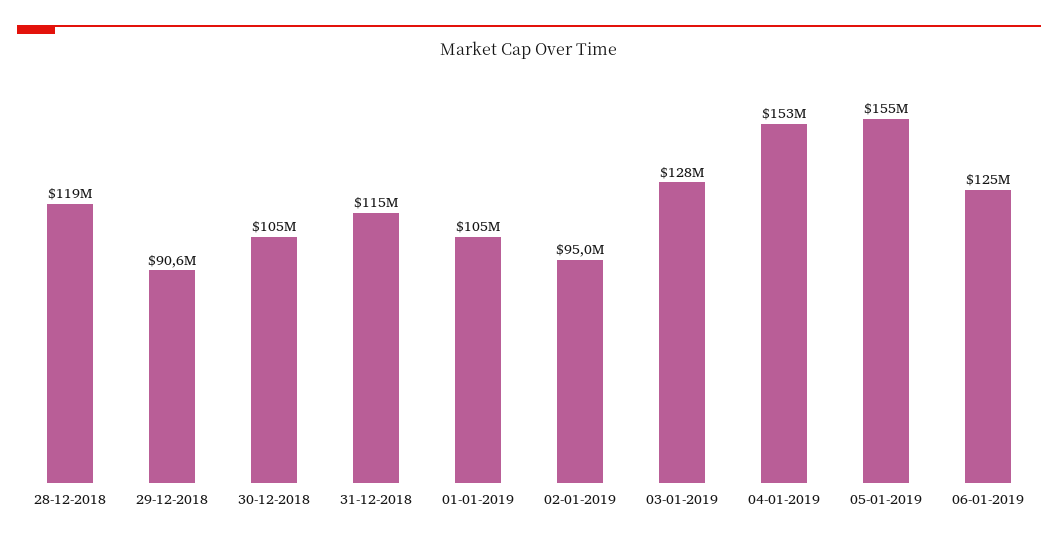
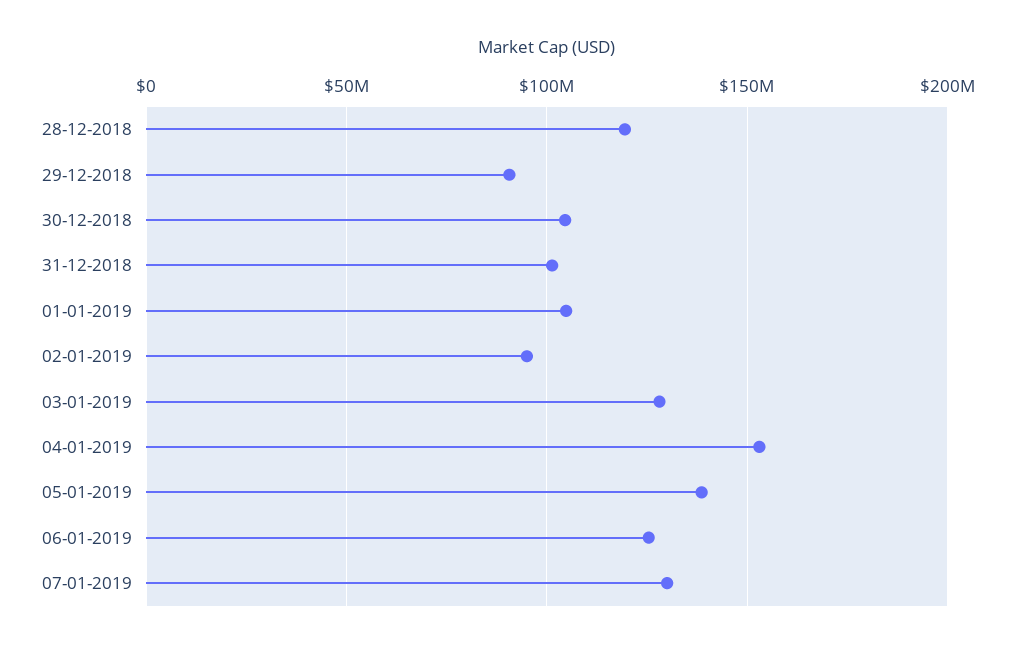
31-12-2018: 115000000 -> 100000000
05-01-2019: 155000000 -> 140000000
07-01-2019: none -> 130000000

